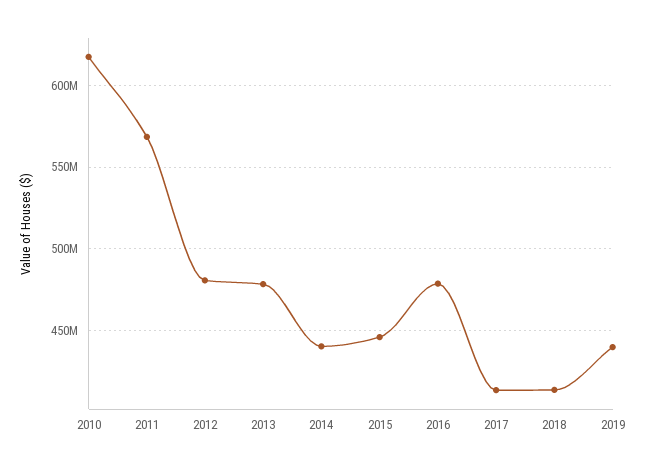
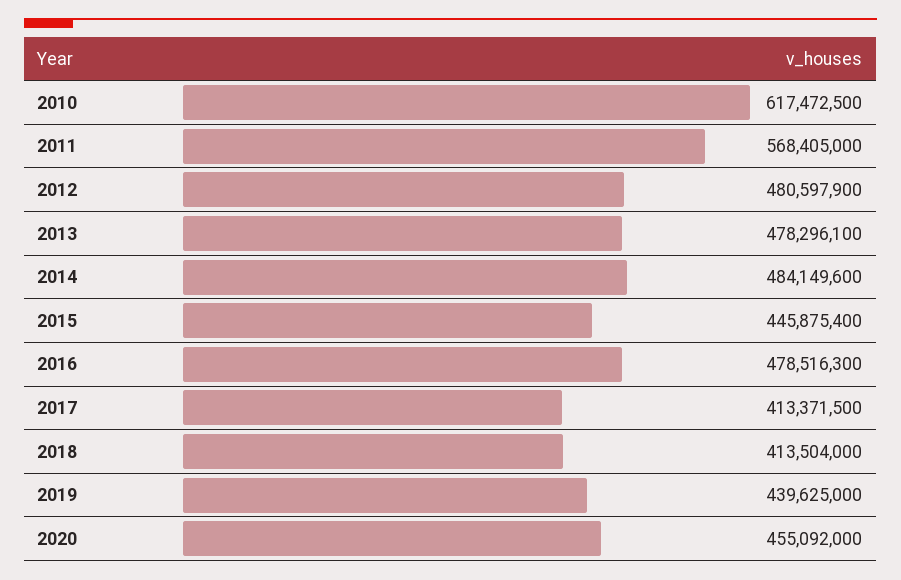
2014: 440000000 -> 484149600
2020: none -> 455092000

